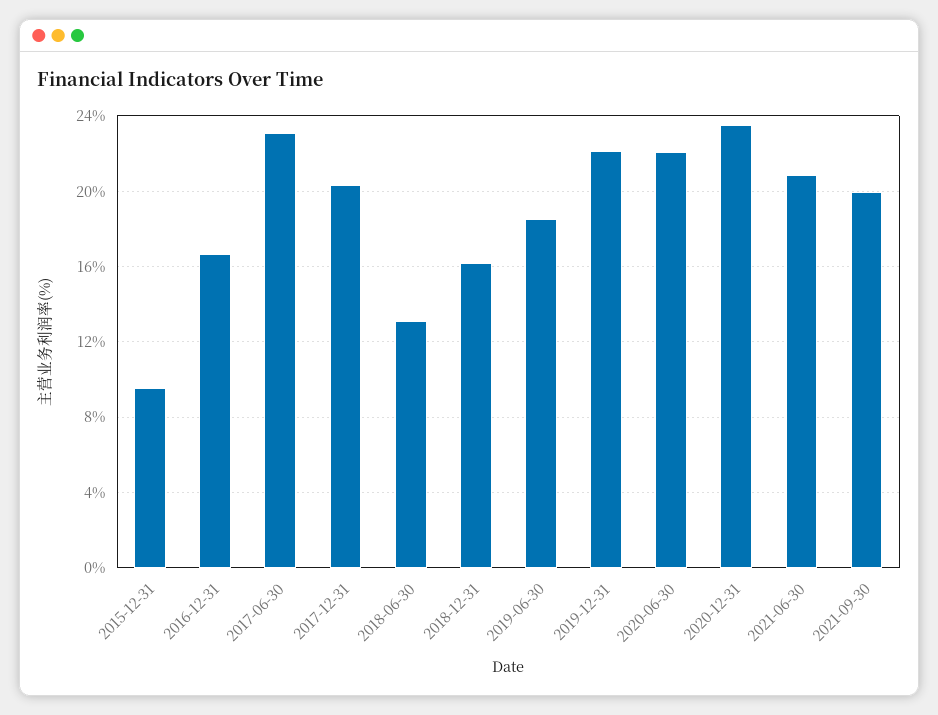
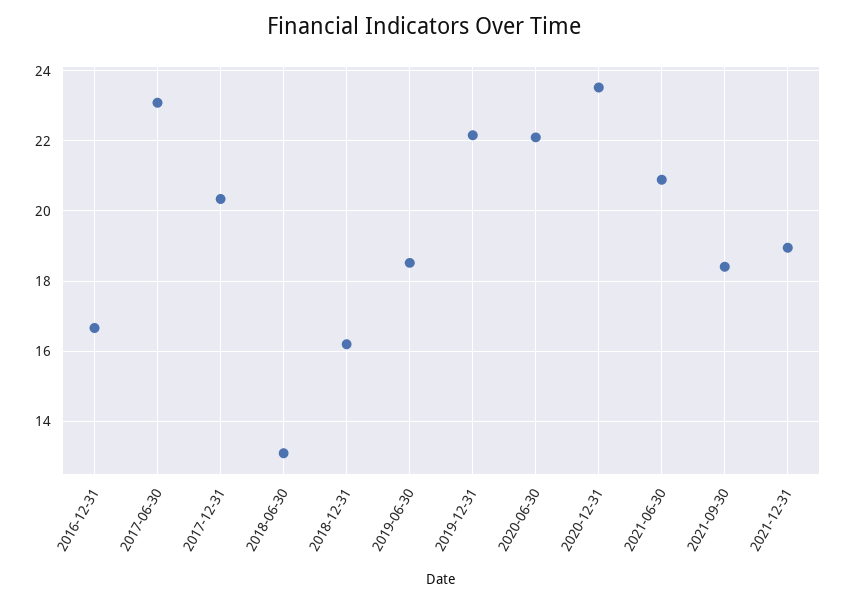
2015-12-31: 9.5 -> none
2021-09-30: 20 -> 18.4
2021-12-31: none -> 19

